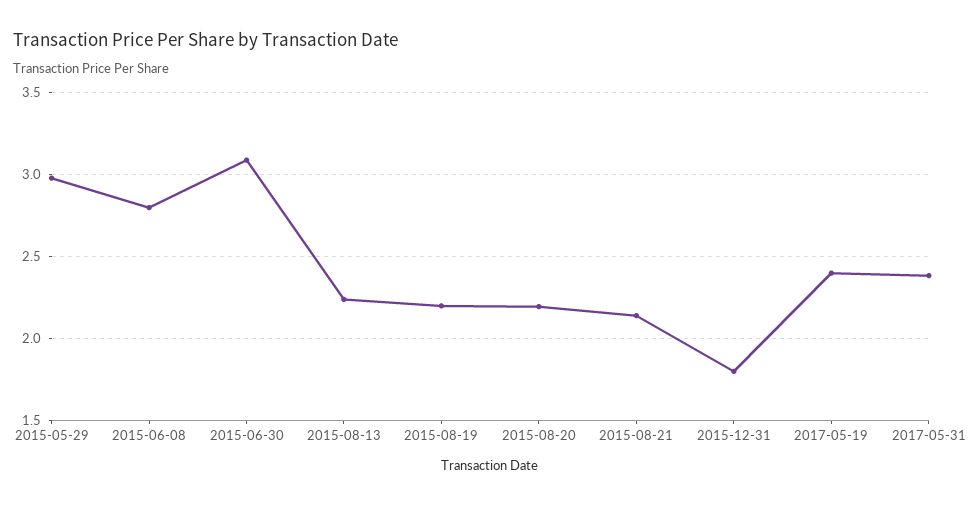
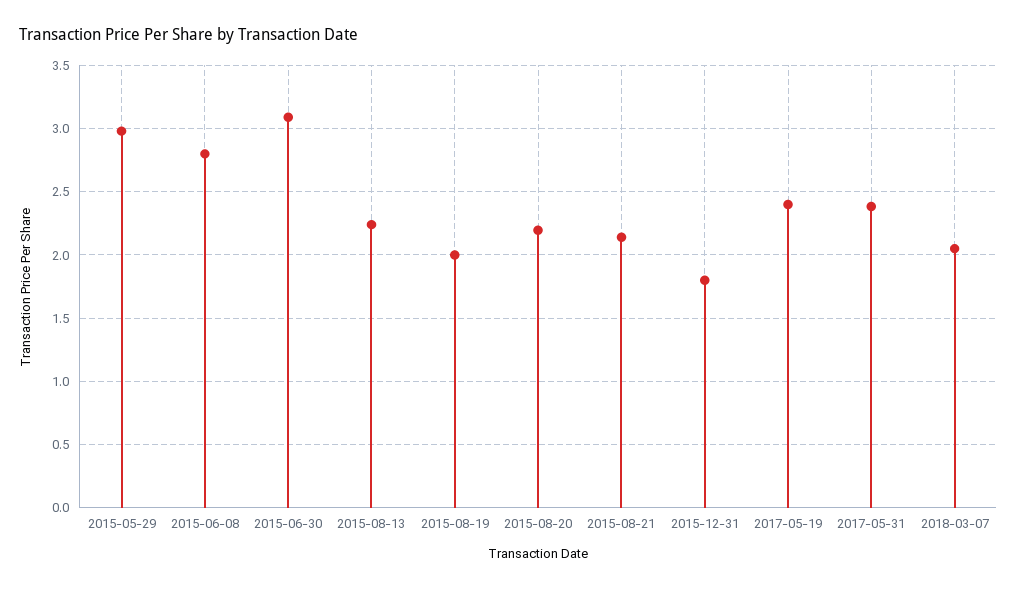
2015-08-19: 2.2 -> 2
2018-03-07: none -> 2.05

